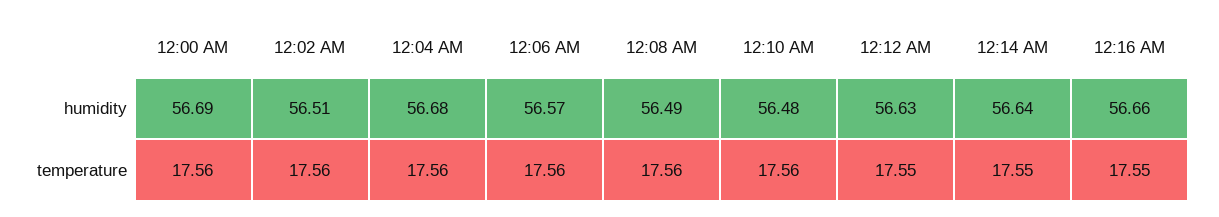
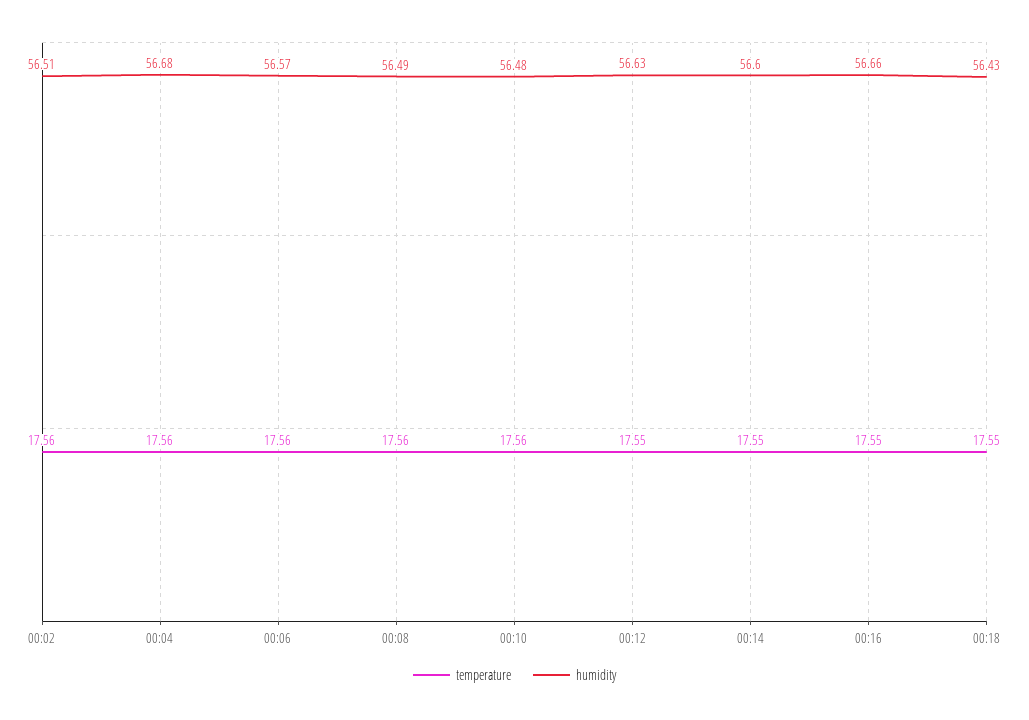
humidity, 12:00 AM: 56.69 -> none
humidity, 12:14 AM: 56.64 -> 56.6
temperature, 12:00 AM: 17.56 -> none
temperature, 00:18: none -> 17.55
humidity, 00:18: none -> 56.43

